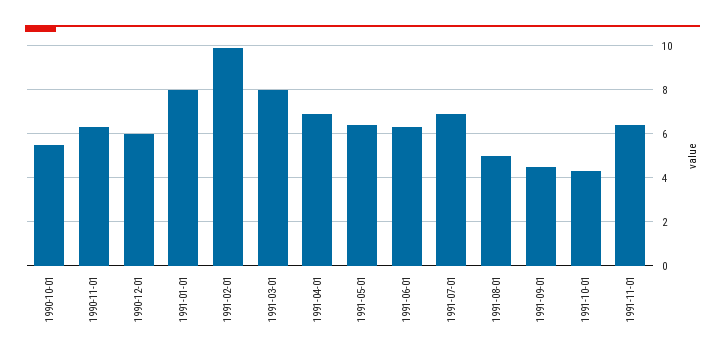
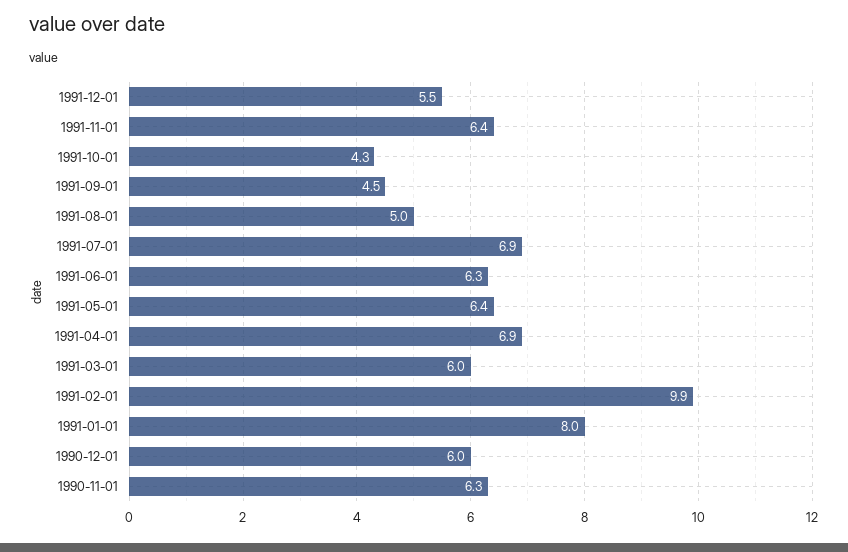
1990-10-01: 5.5 -> none
1991-03-01: 8 -> 6
1991-12-01: none -> 5.5

